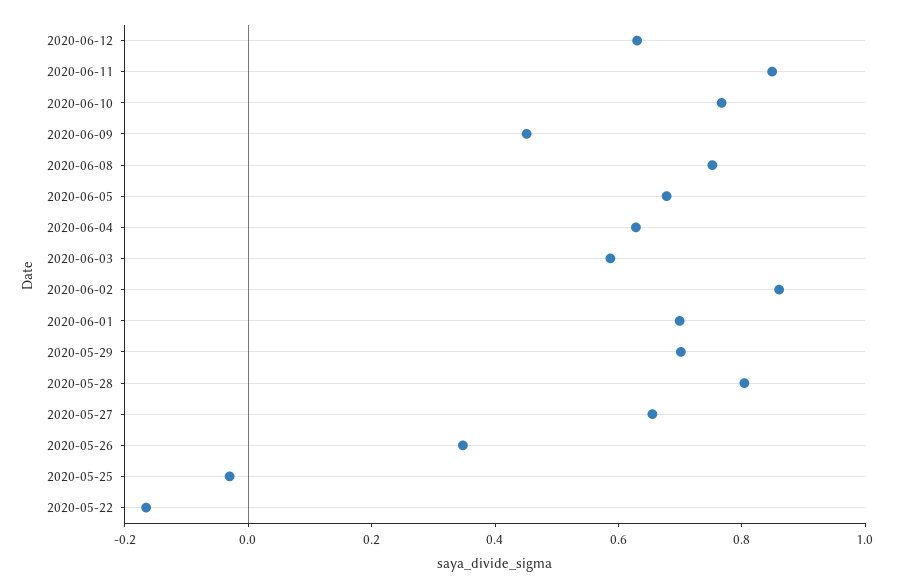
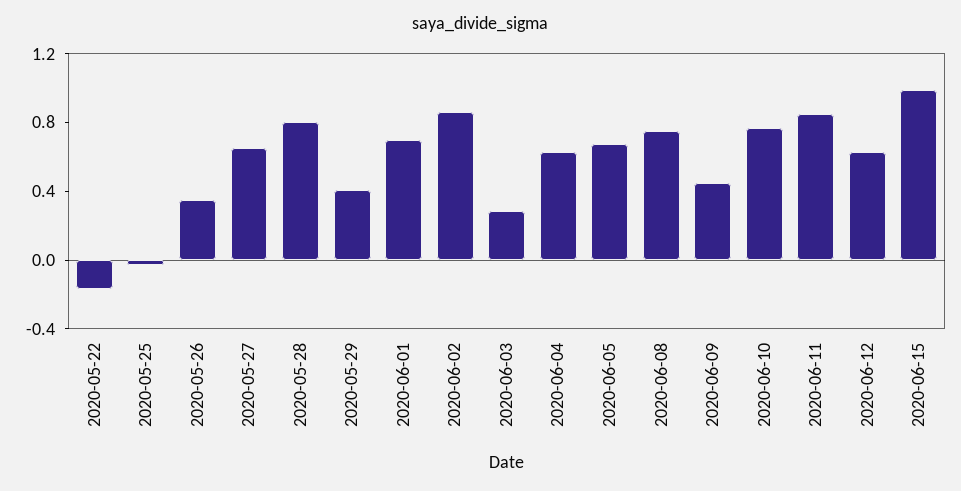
2020-06-03: 0.6 -> 0.3
2020-05-29: 0.7 -> 0.4
2020-06-15: none -> 1

